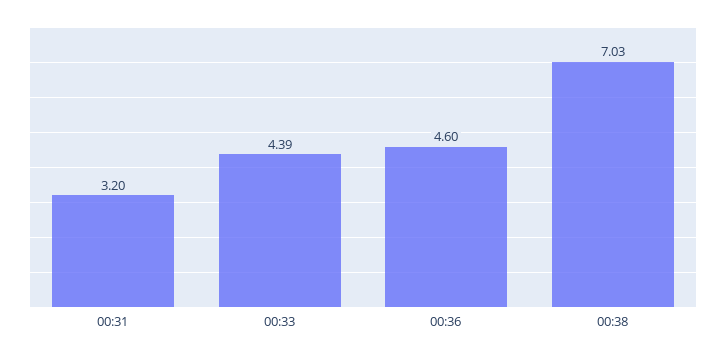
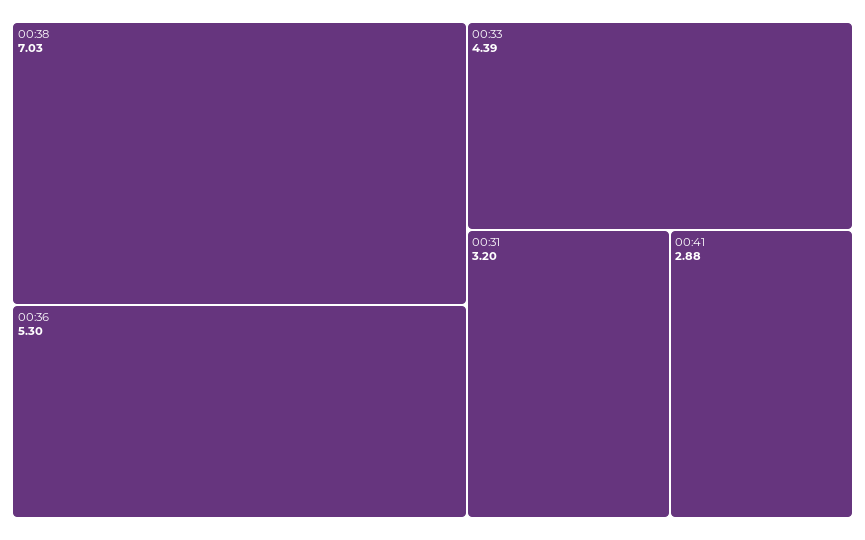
00:36: 4.6 -> 5.3
00:41: none -> 2.88

